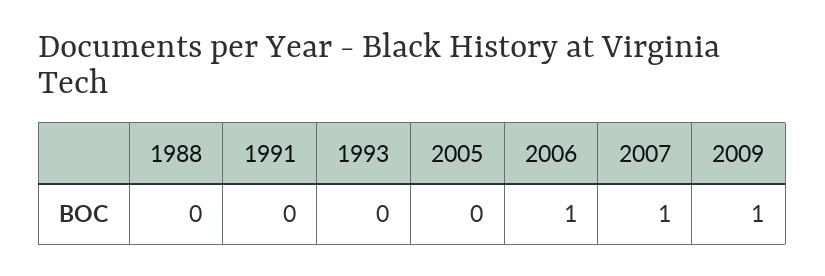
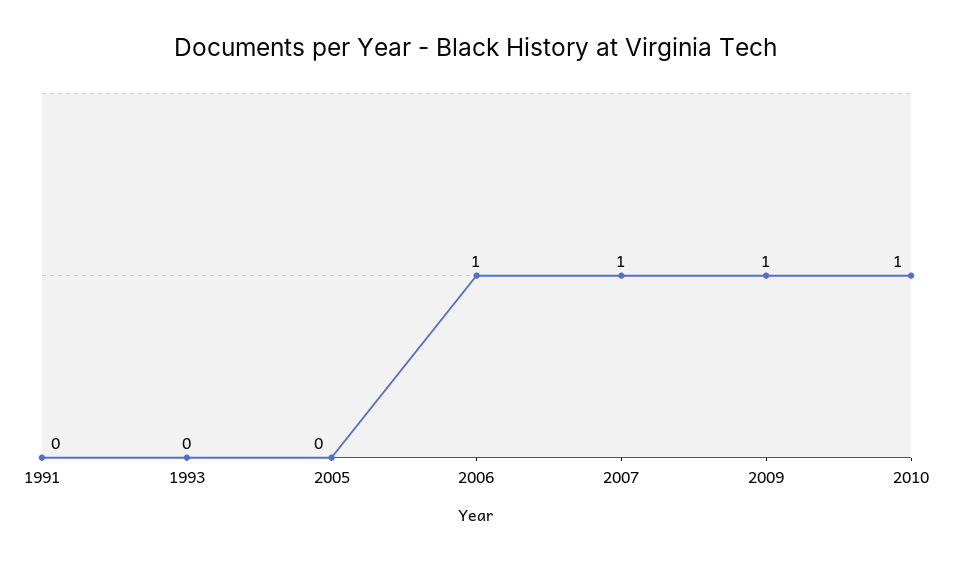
1988: 0 -> none
2010: none -> 1

